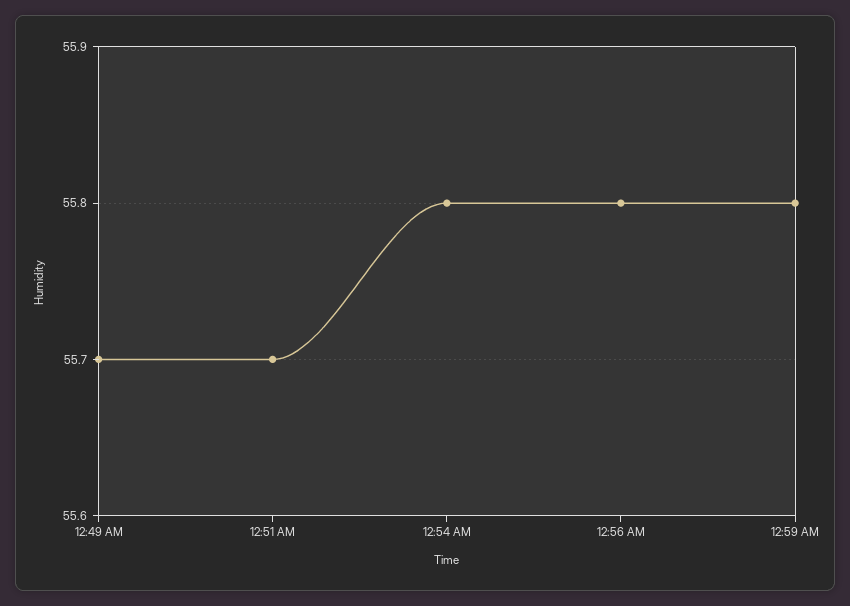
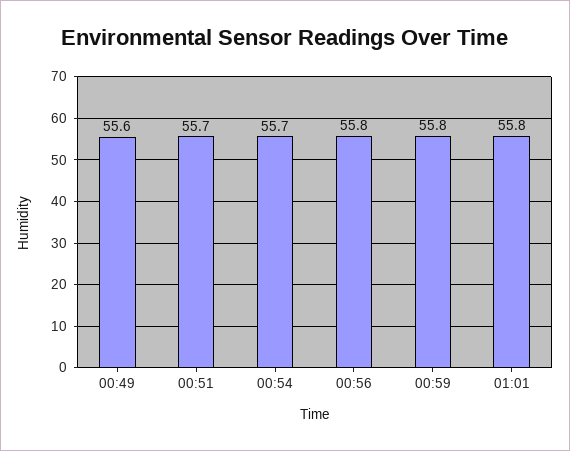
12:49 AM: 55.7 -> 55.6
12:54 AM: 55.8 -> 55.7
01:01: none -> 55.8

